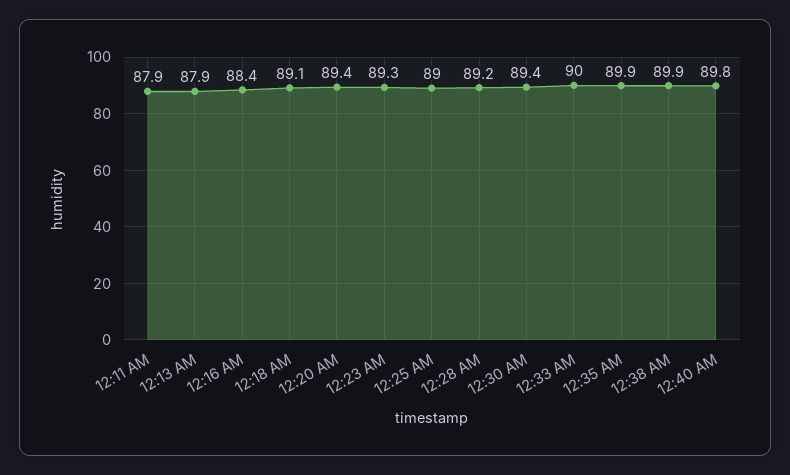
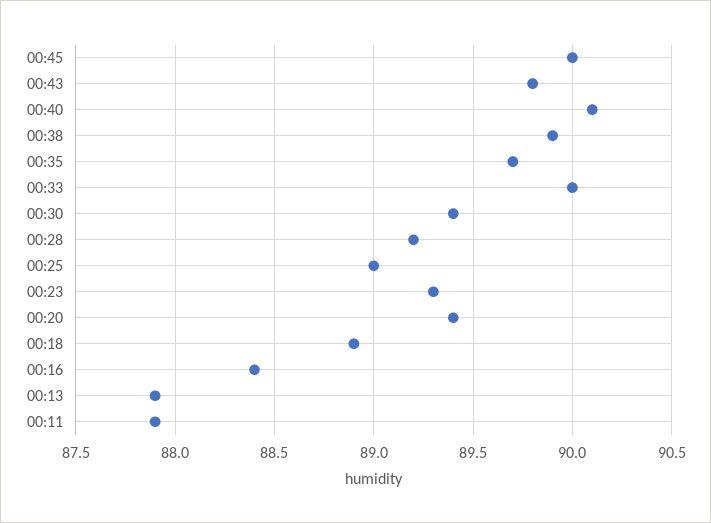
12:18 AM: 89.1 -> 88.9
12:35 AM: 89.9 -> 89.7
12:40 AM: 89.8 -> 90.1
00:45: none -> 90
00:43: none -> 89.8

